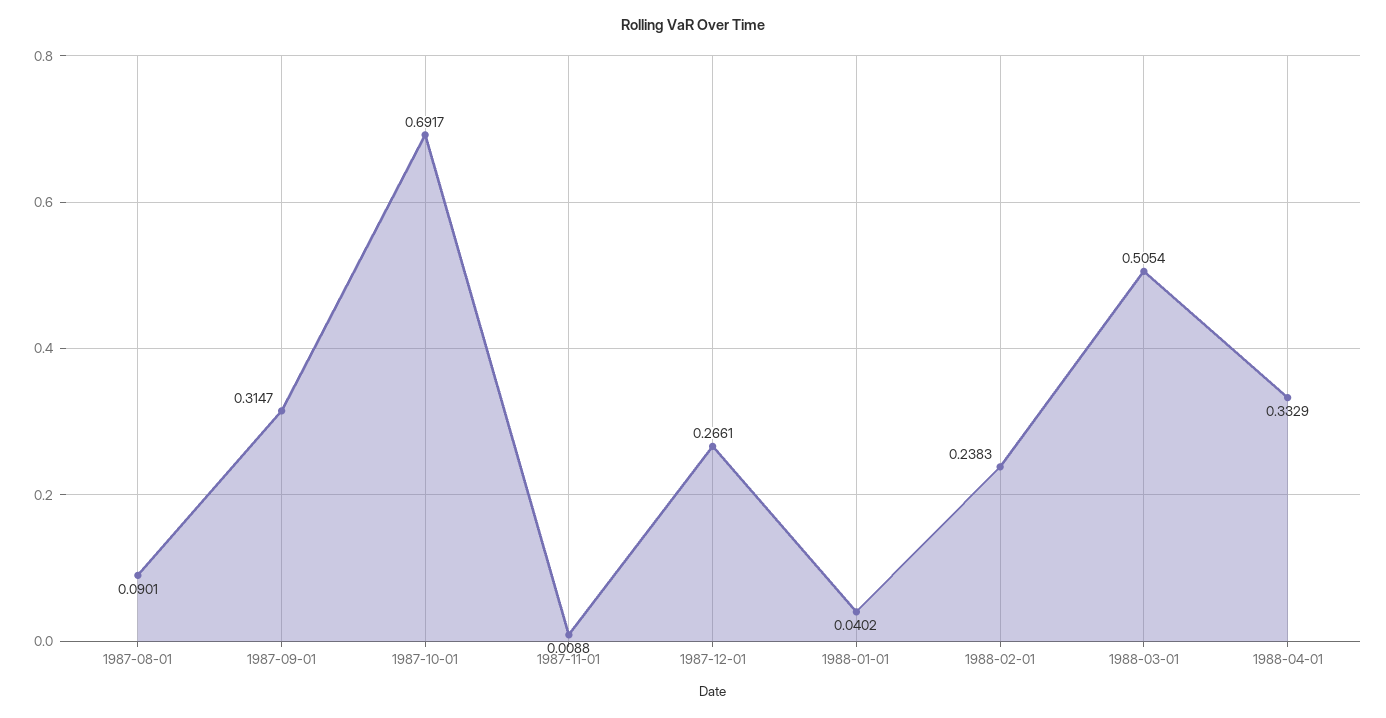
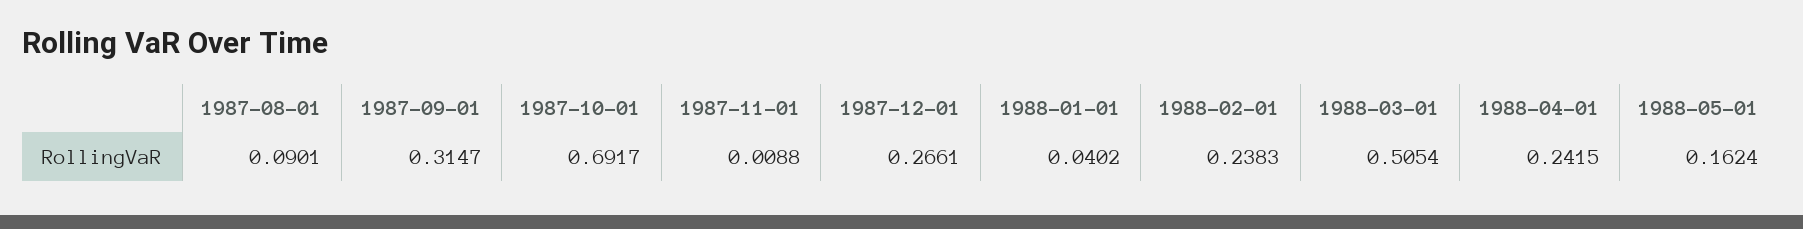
1988-04-01: 0.3329 -> 0.2415
1988-05-01: none -> 0.1624

